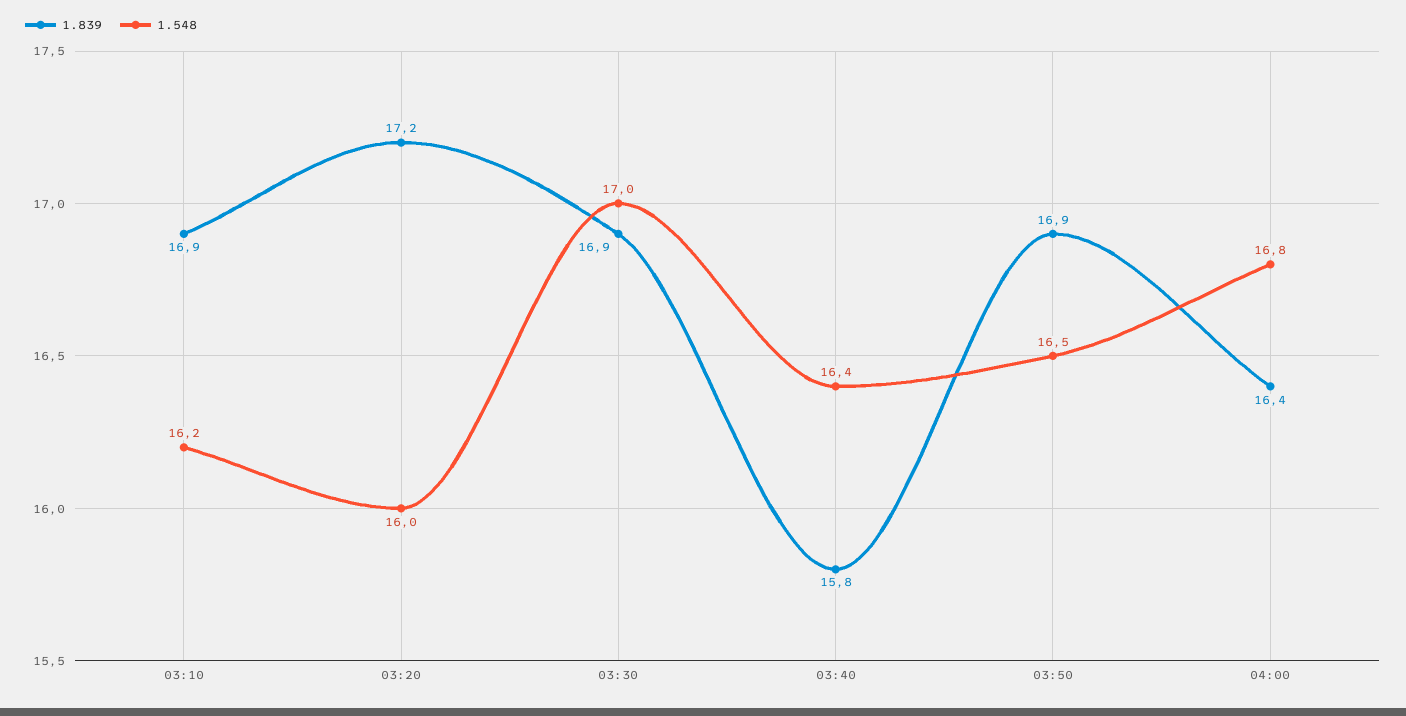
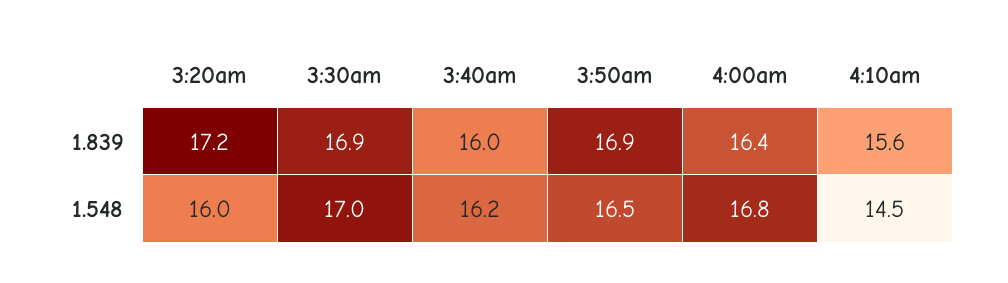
1.839, 03:10: 16.9 -> none
1.548, 03:10: 16.2 -> none
1.839, 03:40: 15.8 -> 16
1.548, 03:40: 16.4 -> 16.2
1.839, 4:10am: none -> 15.6
1.548, 4:10am: none -> 14.5

